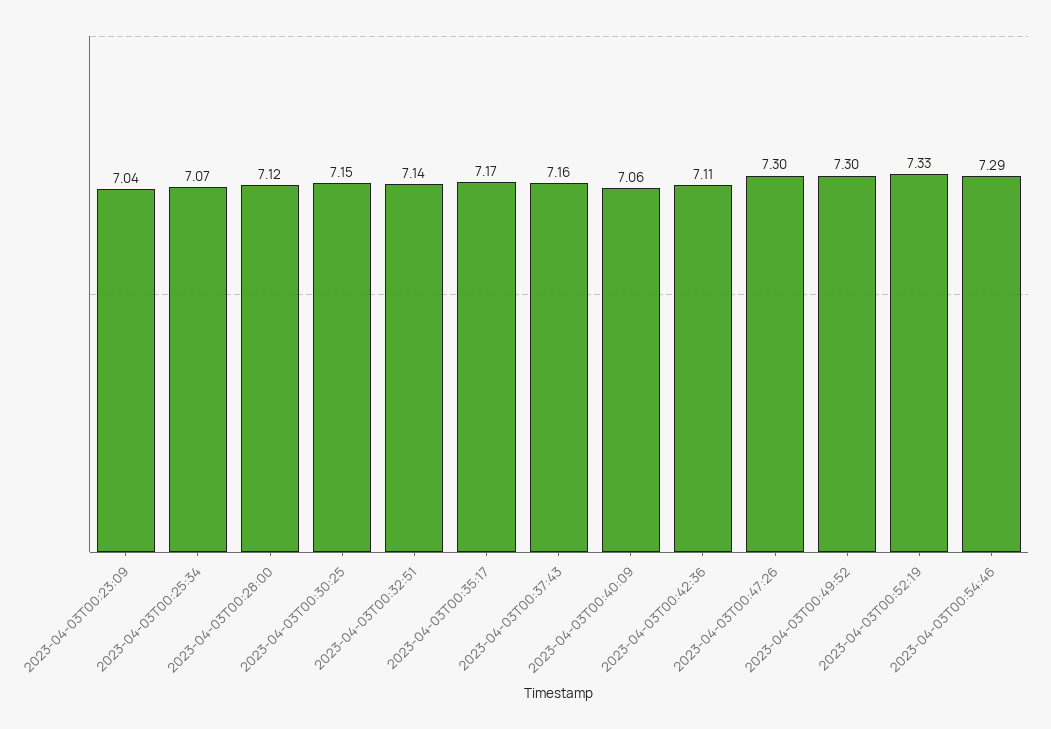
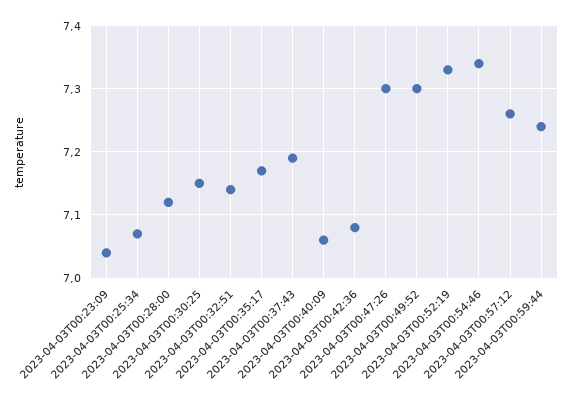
2023-04-03T00:37:43: 7.16 -> 7.19
2023-04-03T00:42:36: 7.11 -> 7.08
2023-04-03T00:54:46: 7.29 -> 7.34
2023-04-03T00:57:12: none -> 7.26
2023-04-03T00:59:44: none -> 7.24

